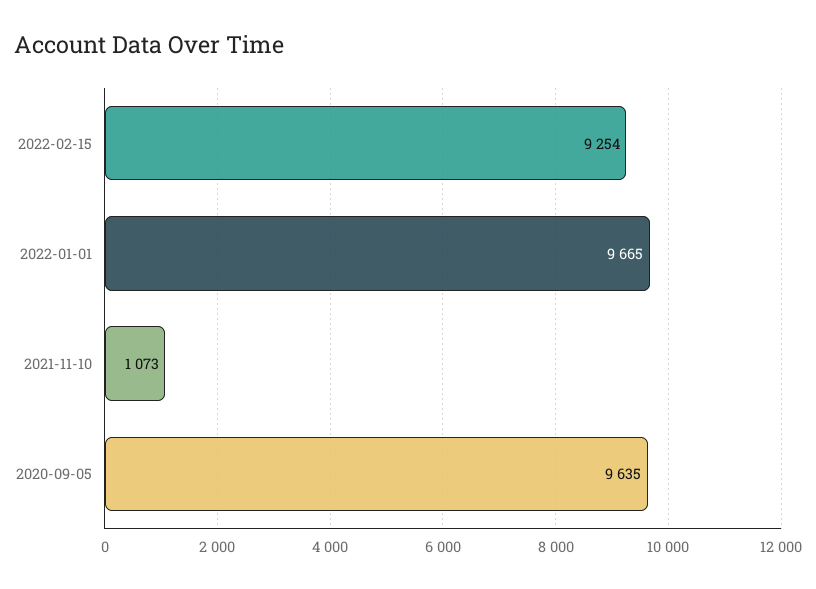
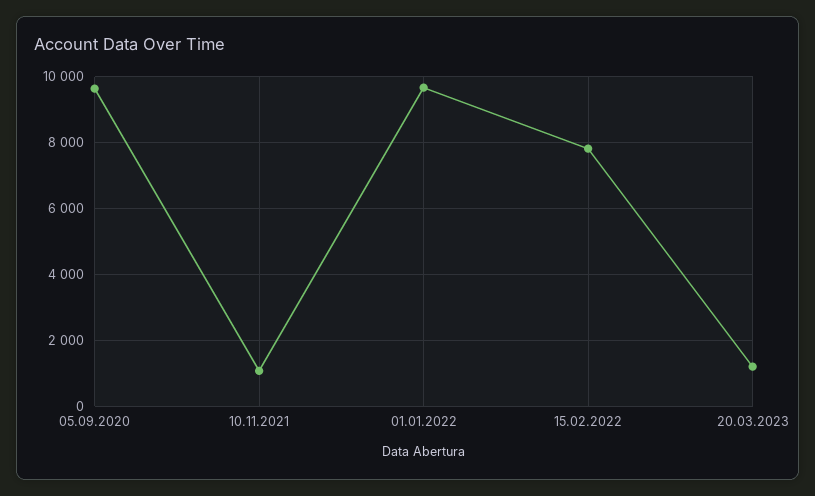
2022-02-15: 9254 -> 7800
20.03.2023: none -> 1200

